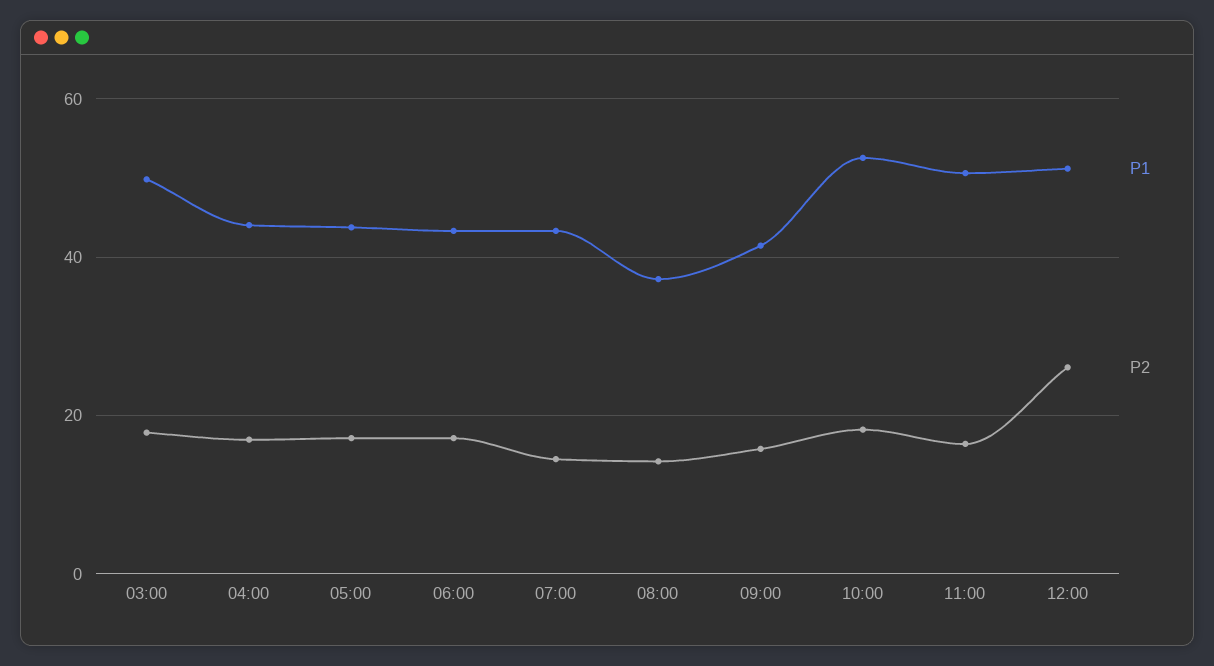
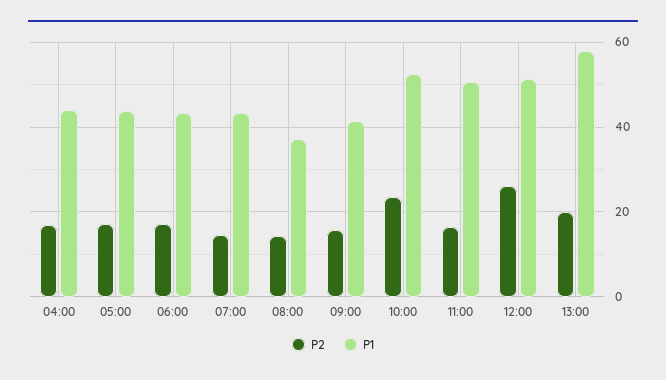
P1, 03:00: 50 -> none
P2, 03:00: 18 -> none
P2, 10:00: 18 -> 24
P2, 13:00: none -> 20
P1, 13:00: none -> 58

